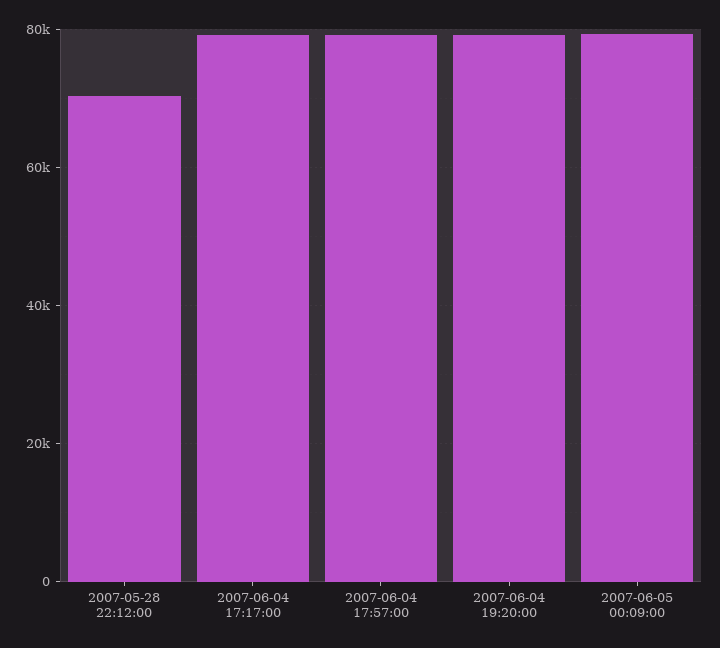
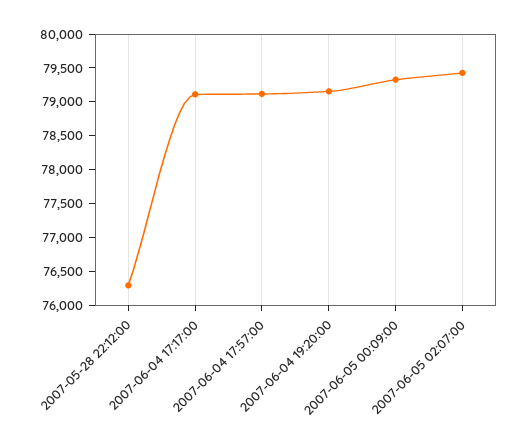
2007-05-28 22:12:00: 70000 -> 76250
2007-06-05 02:07:00: none -> 79500

